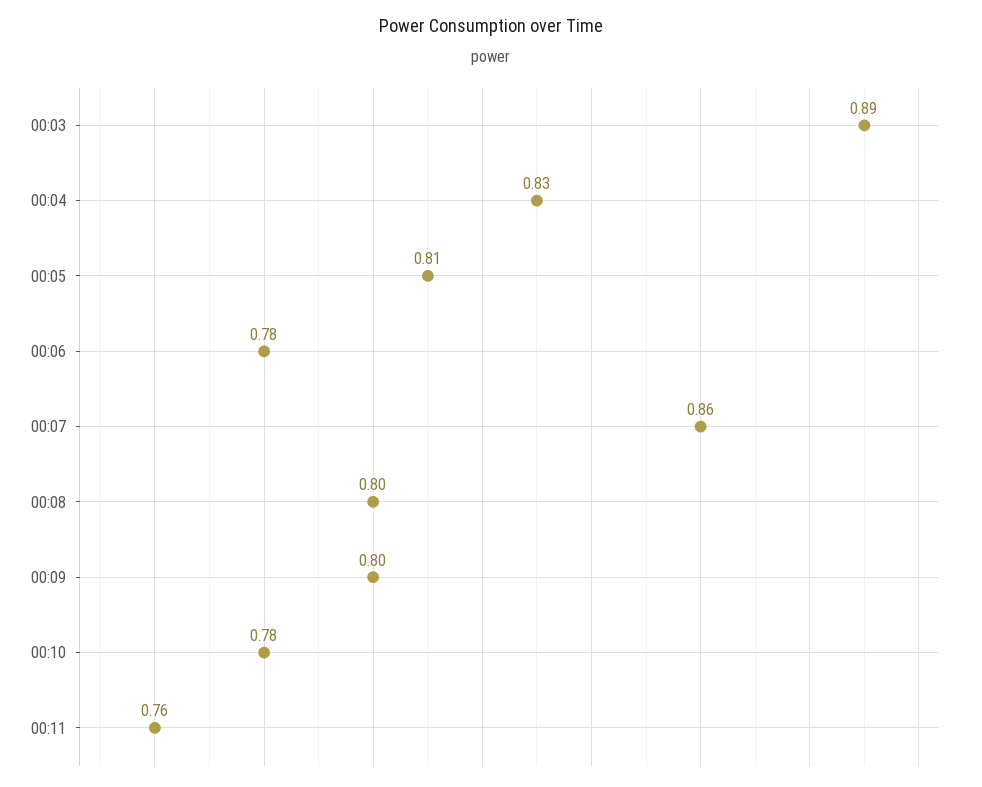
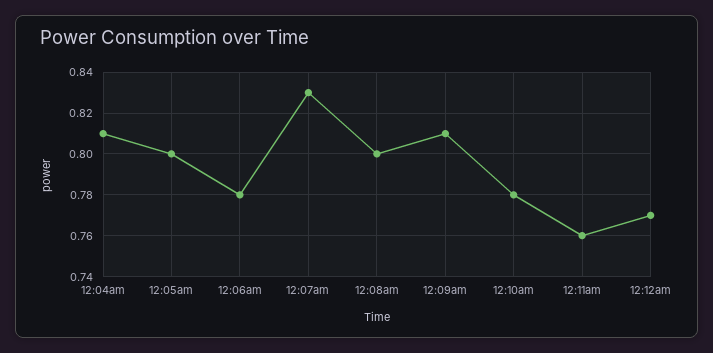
00:03: 0.89 -> none
00:04: 0.83 -> 0.81
00:05: 0.81 -> 0.8
00:07: 0.86 -> 0.83
00:09: 0.8 -> 0.81
12:12am: none -> 0.77

